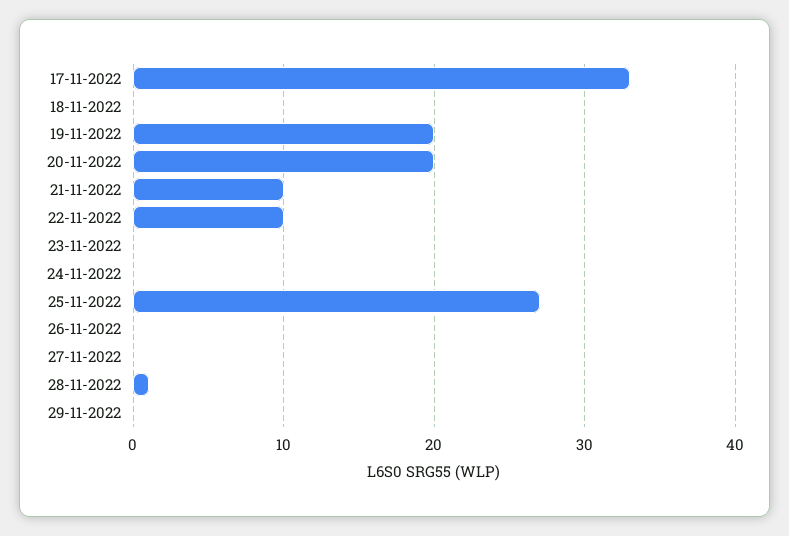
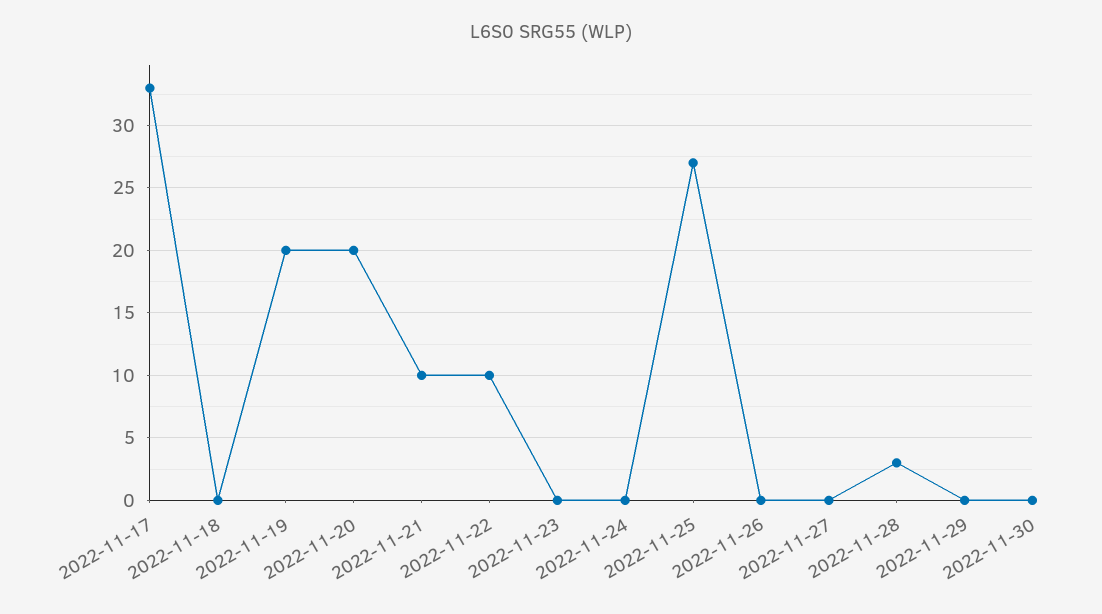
28-11-2022: 1 -> 3
2022-11-30: none -> 0

